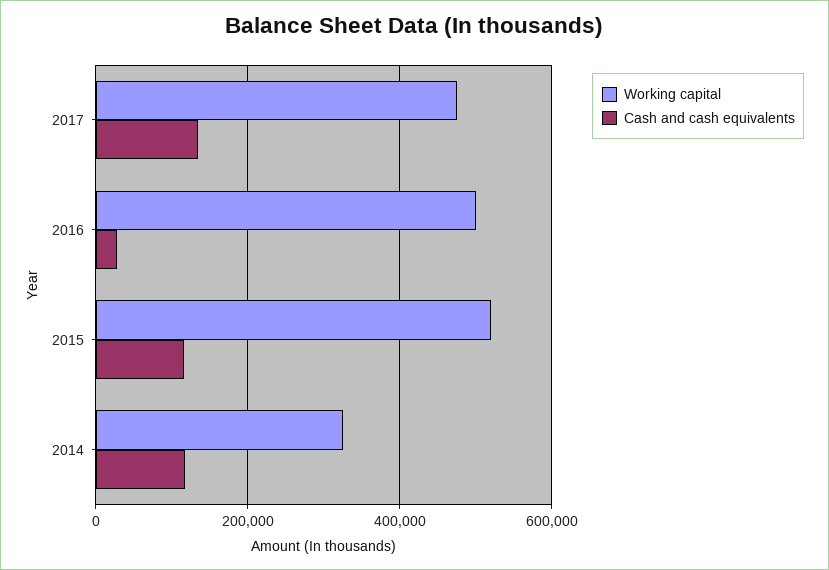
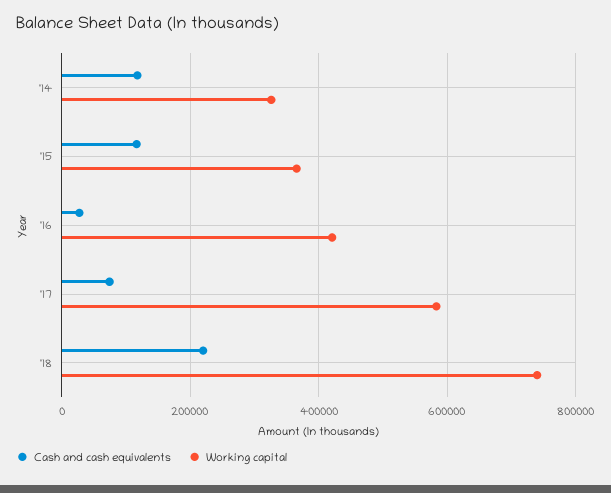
Working capital, 2017: 480000 -> 580000
Cash and cash equivalents, 2017: 140000 -> 80000
Working capital, 2016: 500000 -> 420000
Working capital, 2015: 520000 -> 360000
Cash and cash equivalents, '18: none -> 220000
Working capital, '18: none -> 740000

